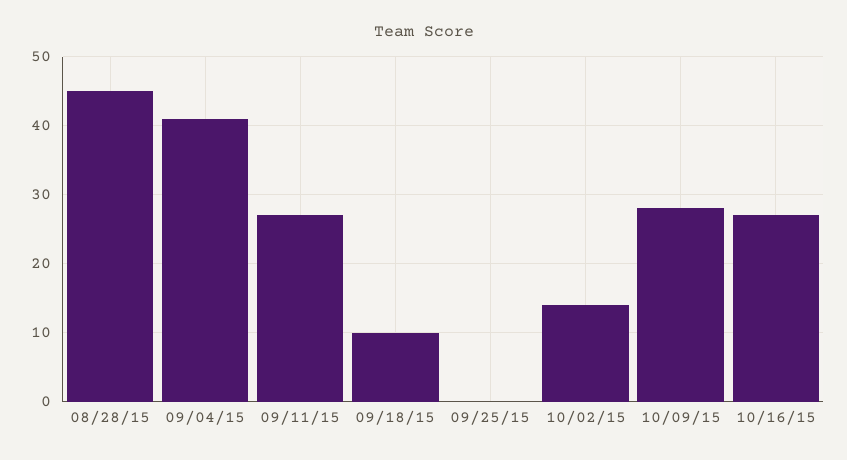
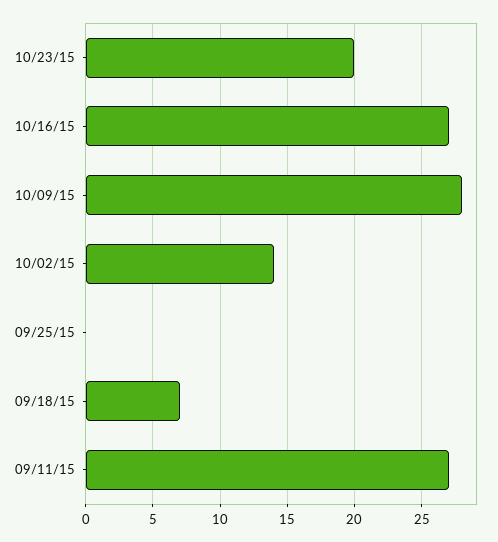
08/28/15: 45 -> none
09/04/15: 41 -> none
09/18/15: 10 -> 7
10/23/15: none -> 20

